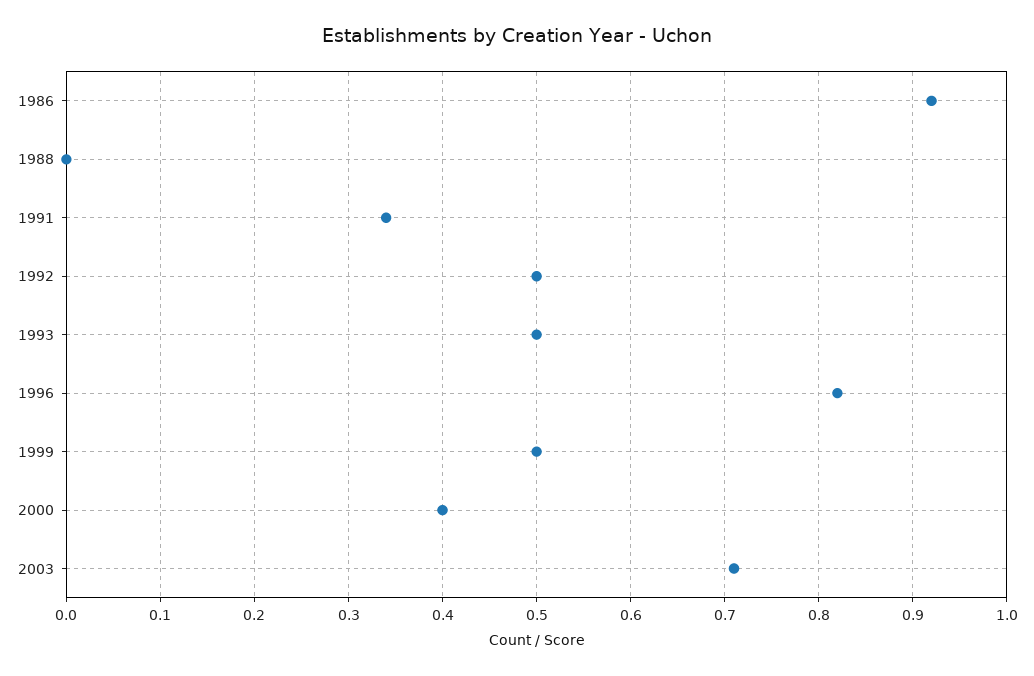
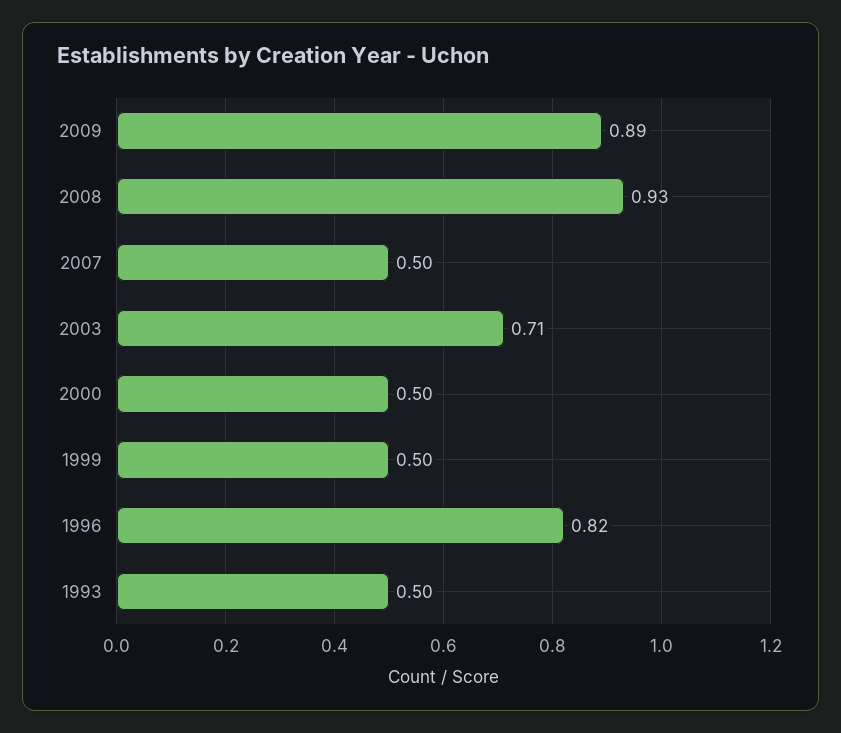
1986: 0.92 -> none
1988: 0 -> none
1991: 0.34 -> none
1992: 0.5 -> none
2000: 0.4 -> 0.5
2009: none -> 0.89
2008: none -> 0.93
2007: none -> 0.5

